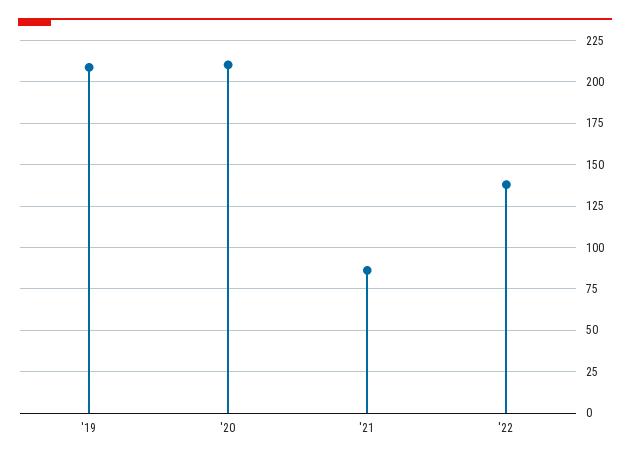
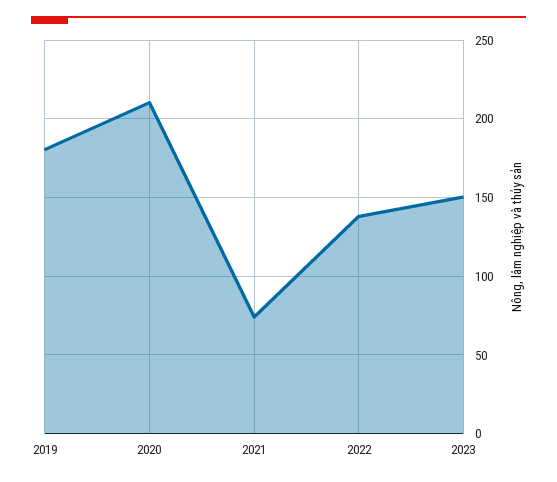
'19: 210 -> 180
'21: 85 -> 75
2023: none -> 150

